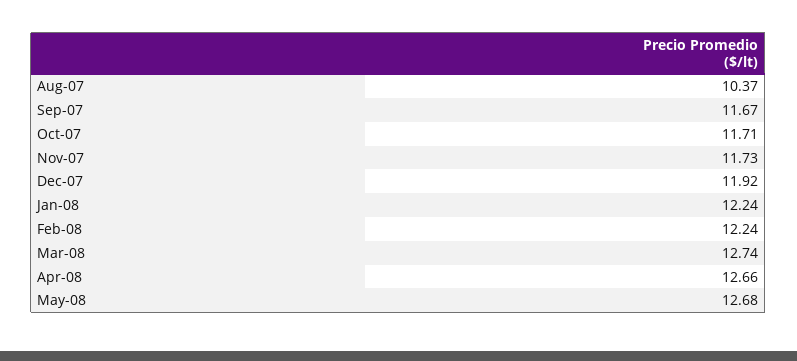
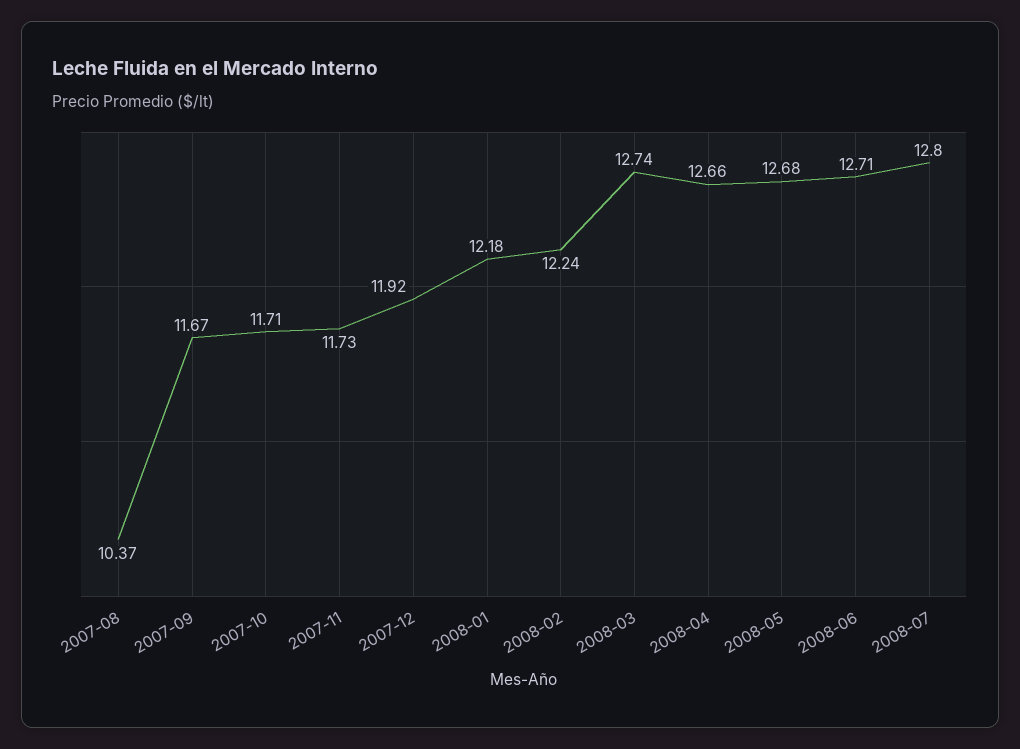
Jan-08: 12.24 -> 12.18
2008-06: none -> 12.71
2008-07: none -> 12.8

